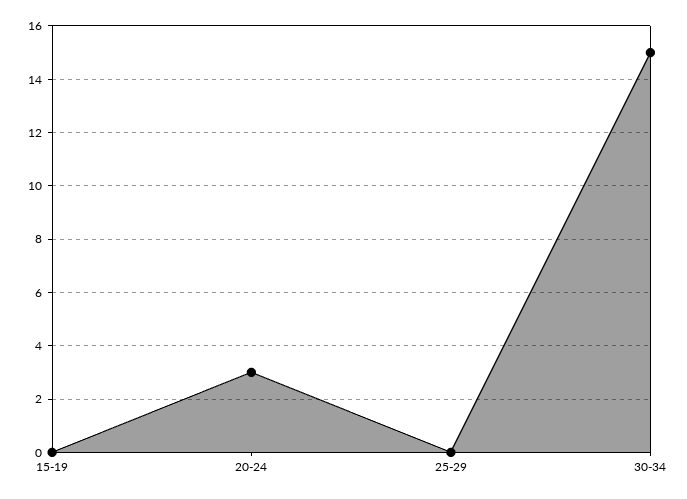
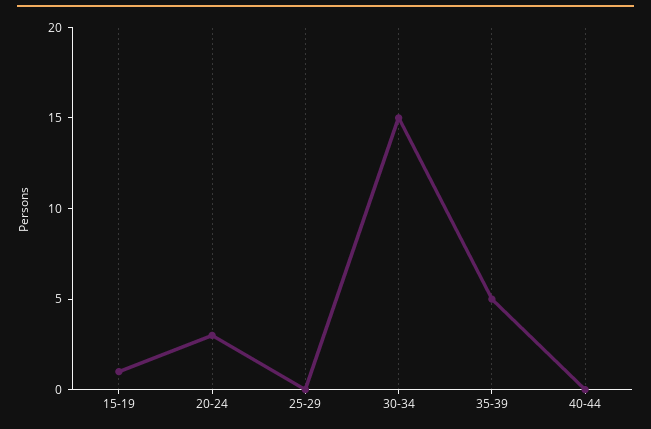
15-19: 0 -> 1
35-39: none -> 5
40-44: none -> 0

